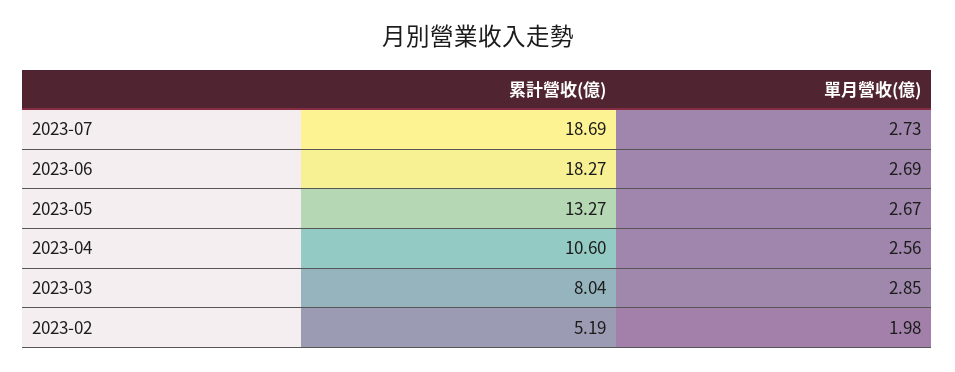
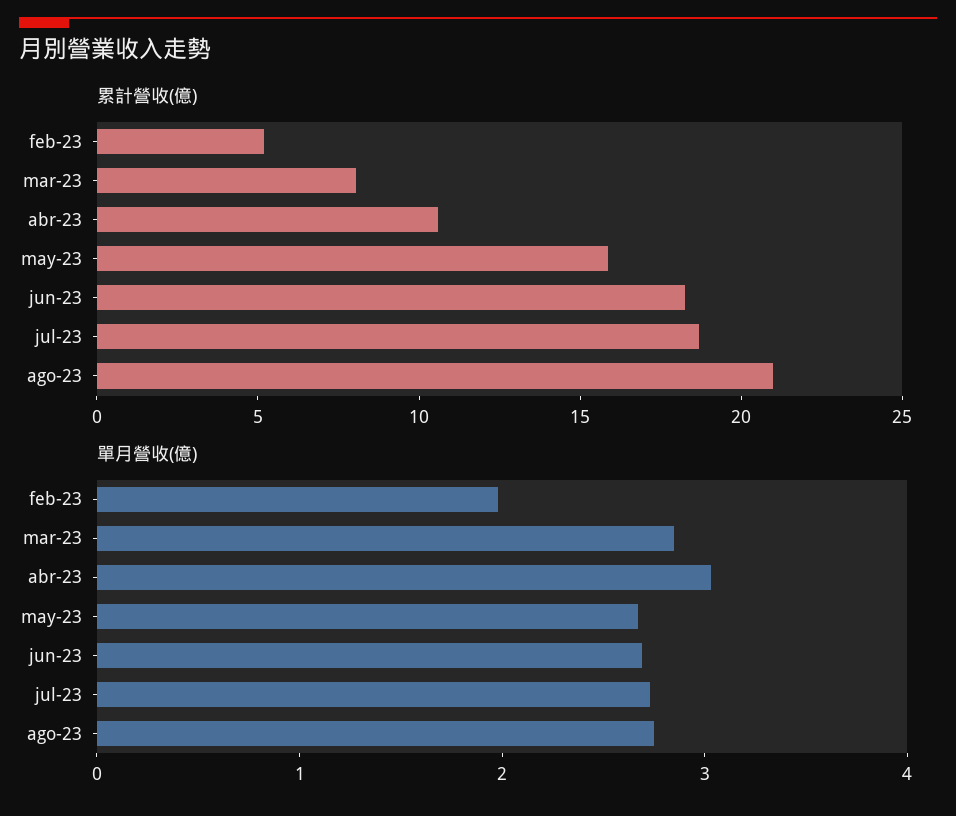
累計營收(億), 2023-05: 13.27 -> 16
單月營收(億), 2023-04: 2.56 -> 3
累計營收(億), ago-23: none -> 21
單月營收(億), ago-23: none -> 2.8

